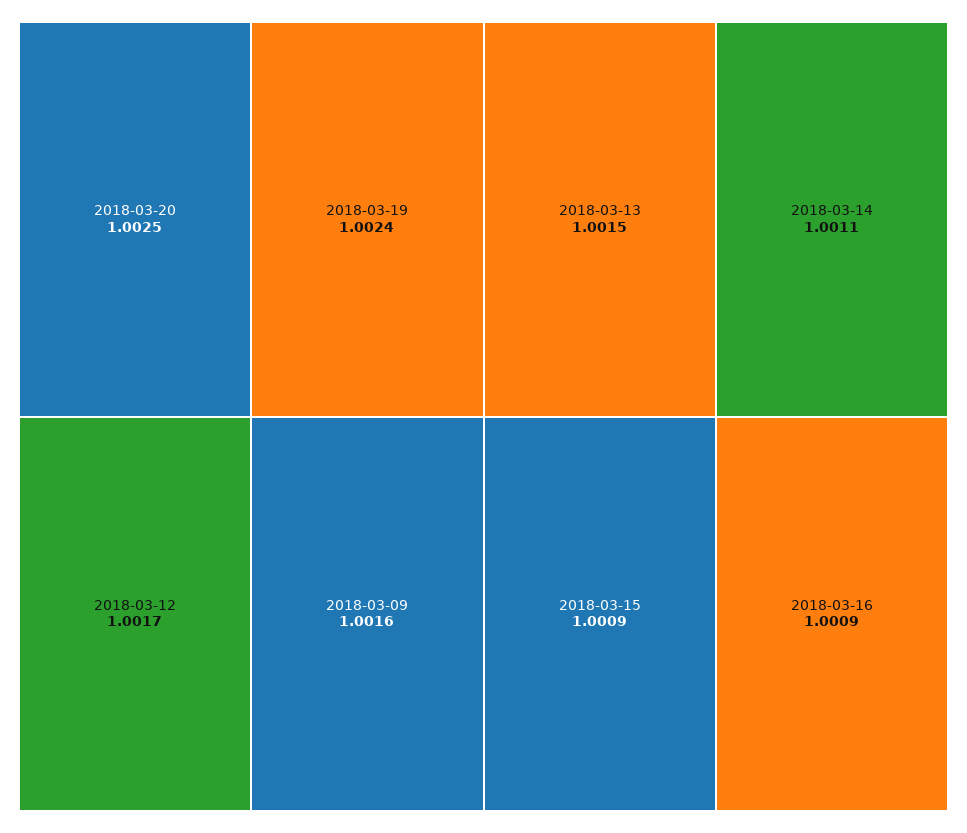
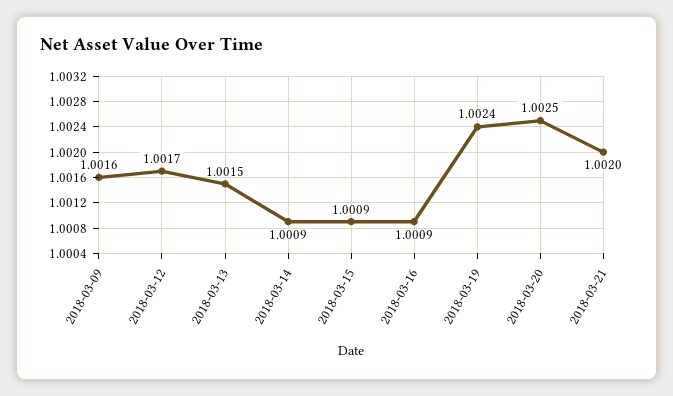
2018-03-14: 1.0011 -> 1.0009
2018-03-21: none -> 1.002

